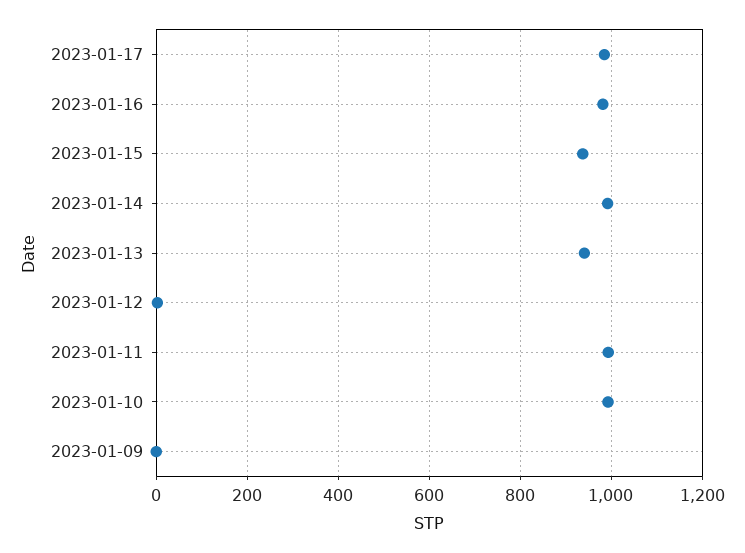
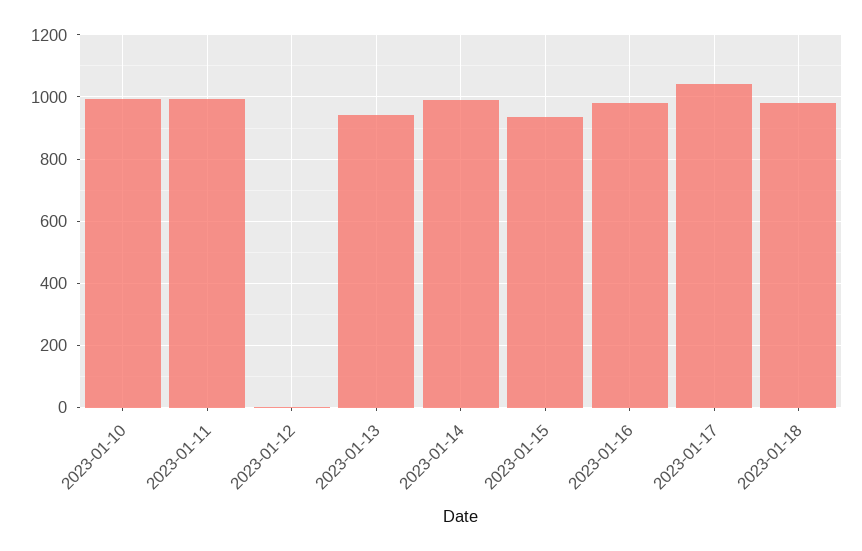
2023-01-17: 980 -> 1040
2023-01-09: 0 -> none
2023-01-18: none -> 980

